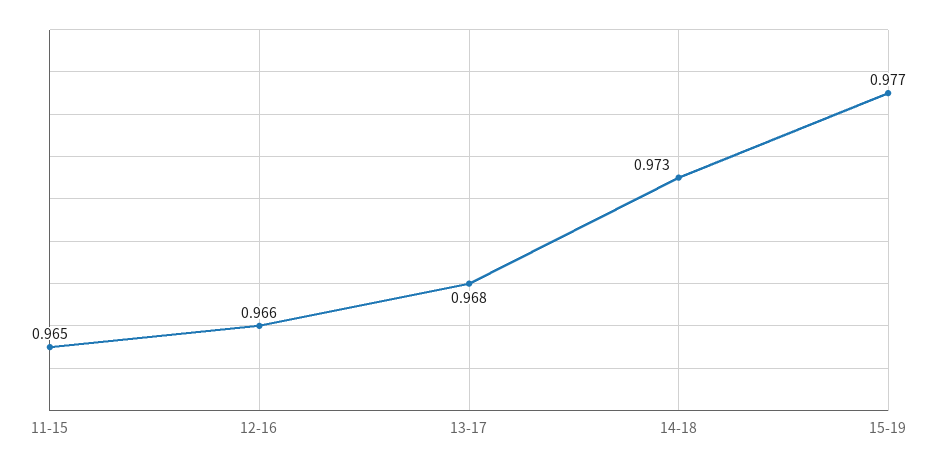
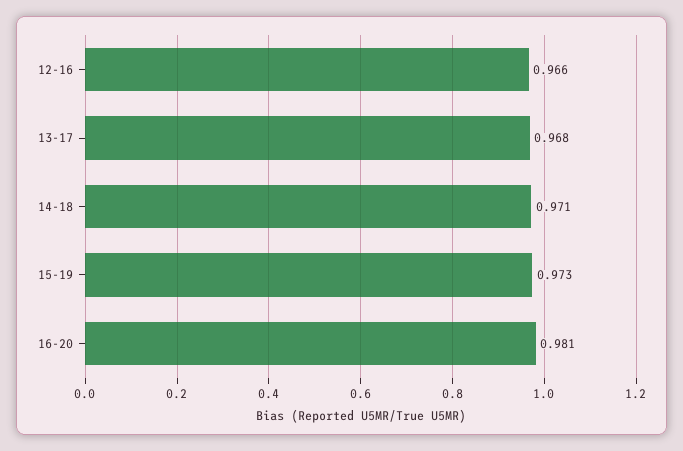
11-15: 0.965 -> none
14-18: 0.973 -> 0.971
15-19: 0.977 -> 0.973
16-20: none -> 0.981

